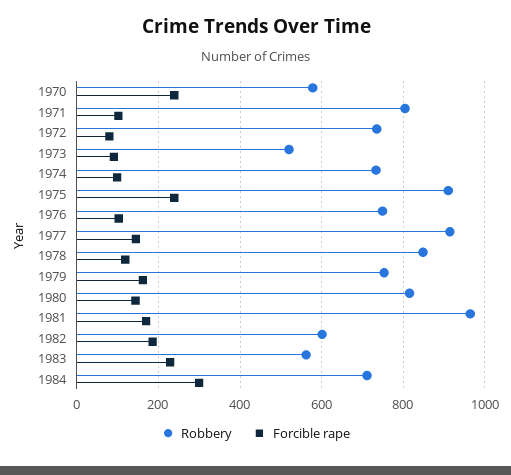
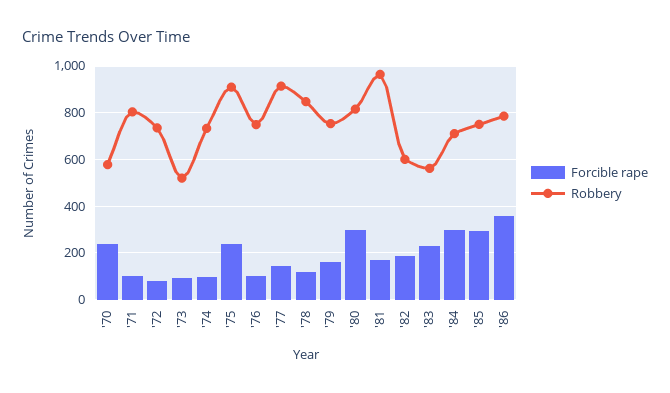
Forcible rape, 1980: 140 -> 300
Forcible rape, '85: none -> 300
Robbery, '85: none -> 750
Forcible rape, '86: none -> 350
Robbery, '86: none -> 800

